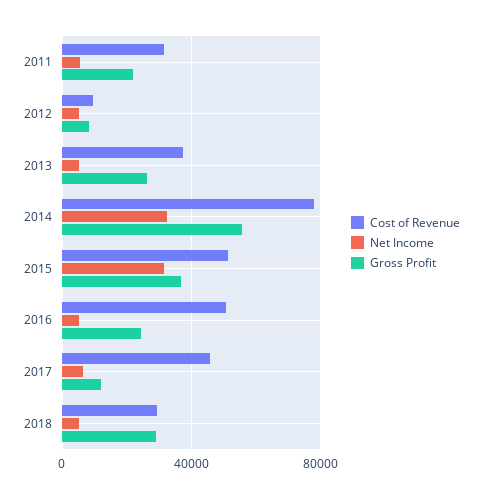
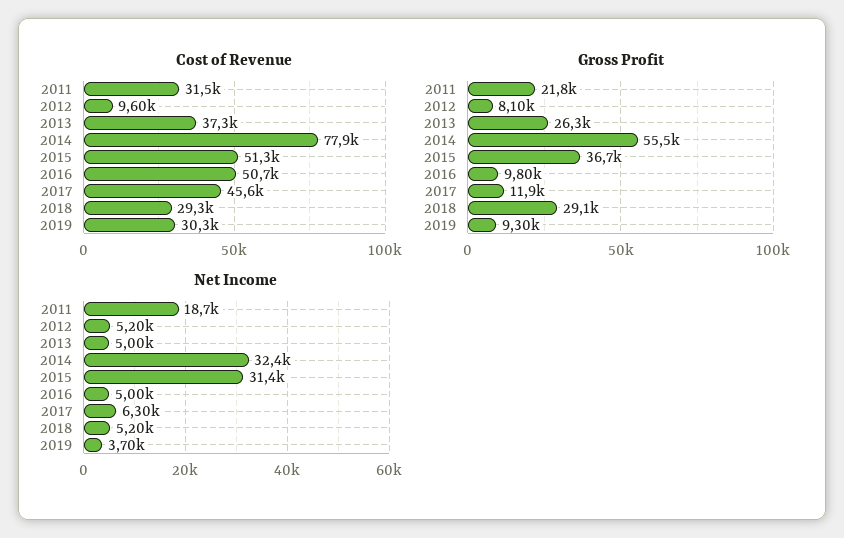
Net Income, 2011: 5000 -> 18700
Gross Profit, 2016: 25000 -> 9800
Cost of Revenue, 2019: none -> 30300
Gross Profit, 2019: none -> 9300
Net Income, 2019: none -> 3700

